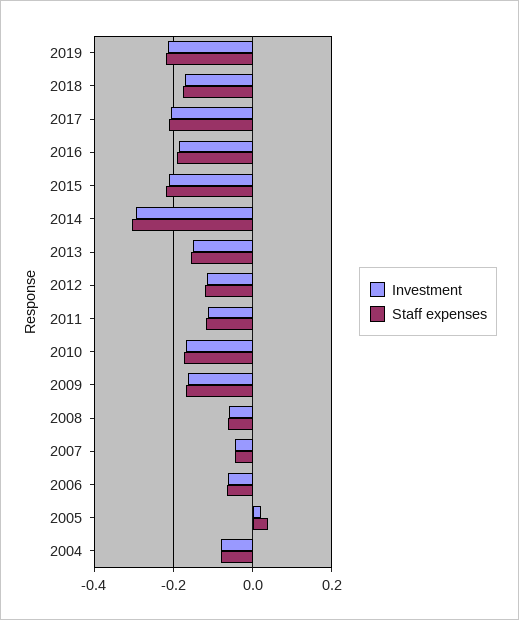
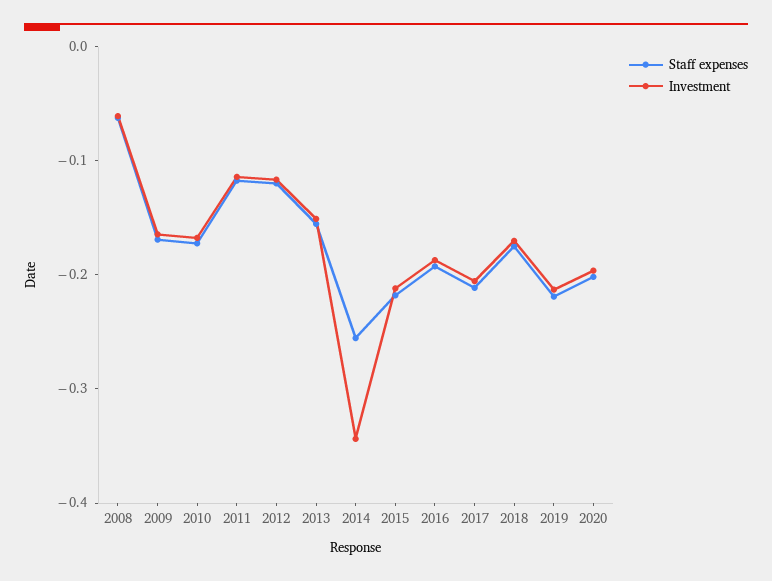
Investment, 2014: -0.3 -> -0.34
Staff expenses, 2014: -0.3 -> -0.26
Investment, 2007: -0.04 -> none
Staff expenses, 2007: -0.04 -> none
Investment, 2006: -0.06 -> none
Staff expenses, 2006: -0.06 -> none
Investment, 2005: 0.02 -> none
Staff expenses, 2005: 0.04 -> none
Investment, 2004: -0.08 -> none
Staff expenses, 2004: -0.08 -> none
Staff expenses, 2020: none -> -0.2
Investment, 2020: none -> -0.2

